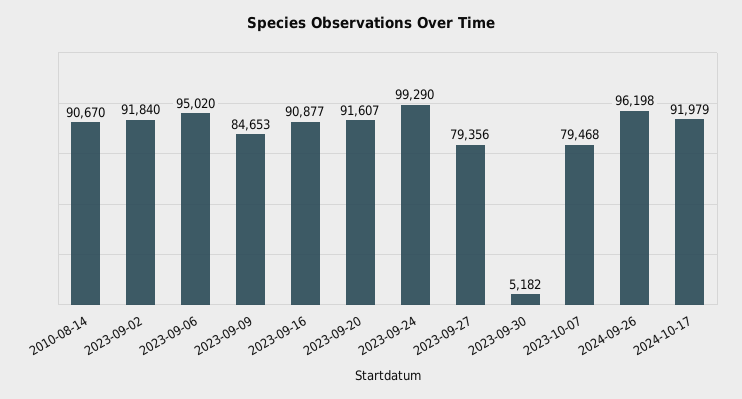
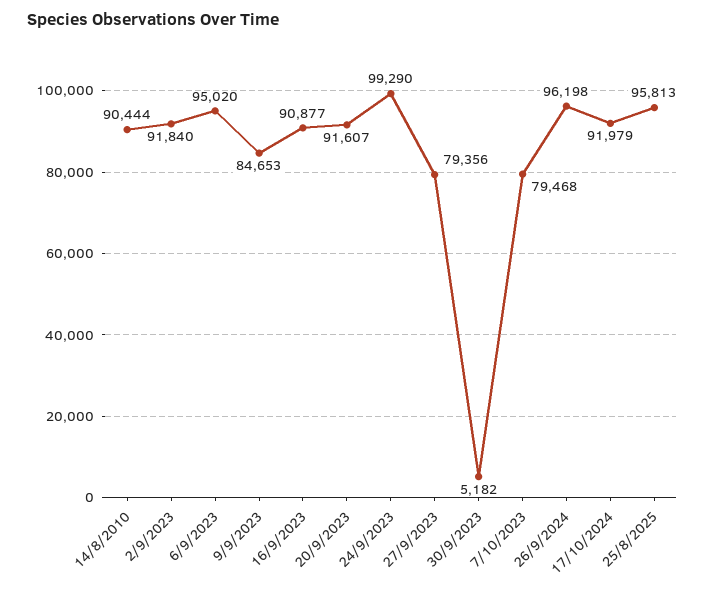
2010-08-14: 90670 -> 90444
25/8/2025: none -> 95813

